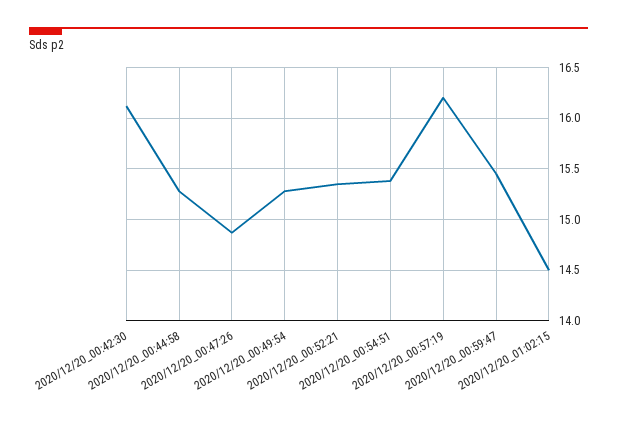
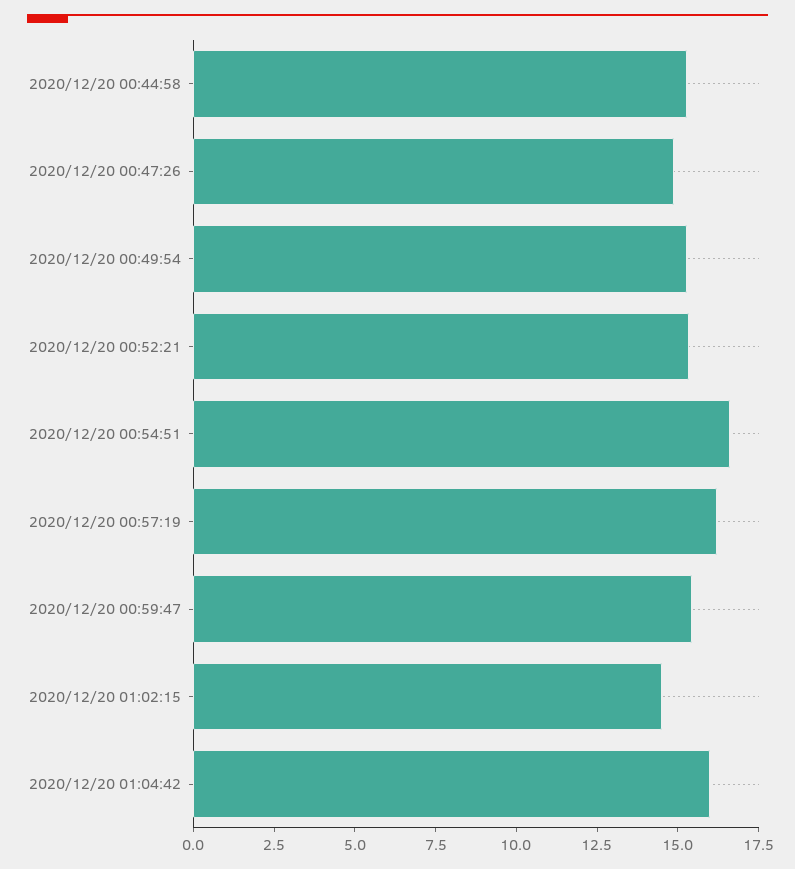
2020/12/20_00:42:30: 16.1 -> none
2020/12/20_00:54:51: 15.4 -> 16.5
2020/12/20 01:04:42: none -> 16

